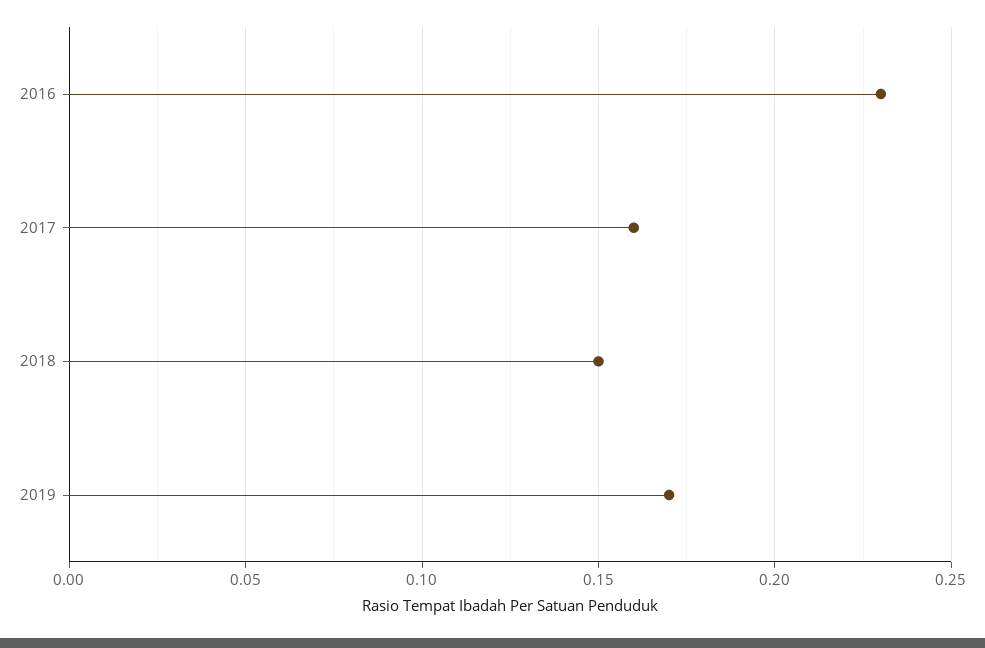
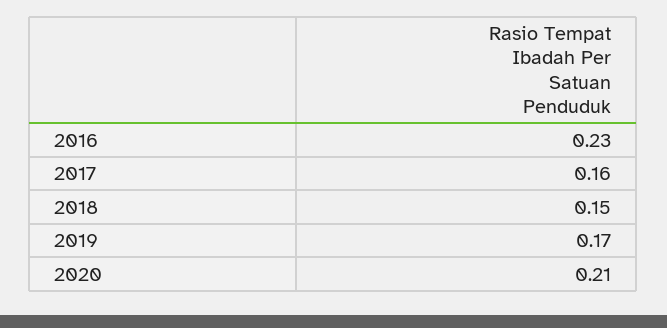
2020: none -> 0.21

